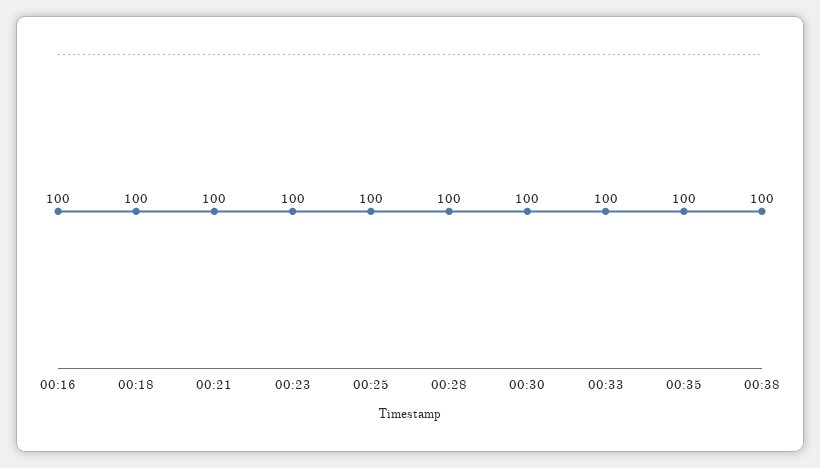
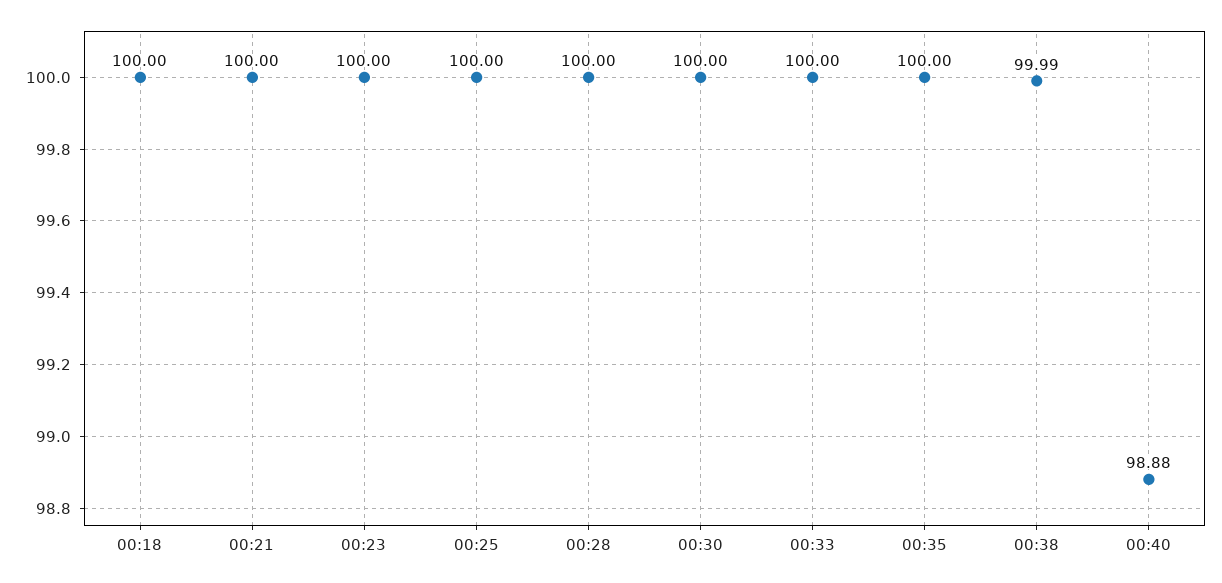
00:16: 100 -> none
00:38: 100 -> 99.99
00:40: none -> 98.88

